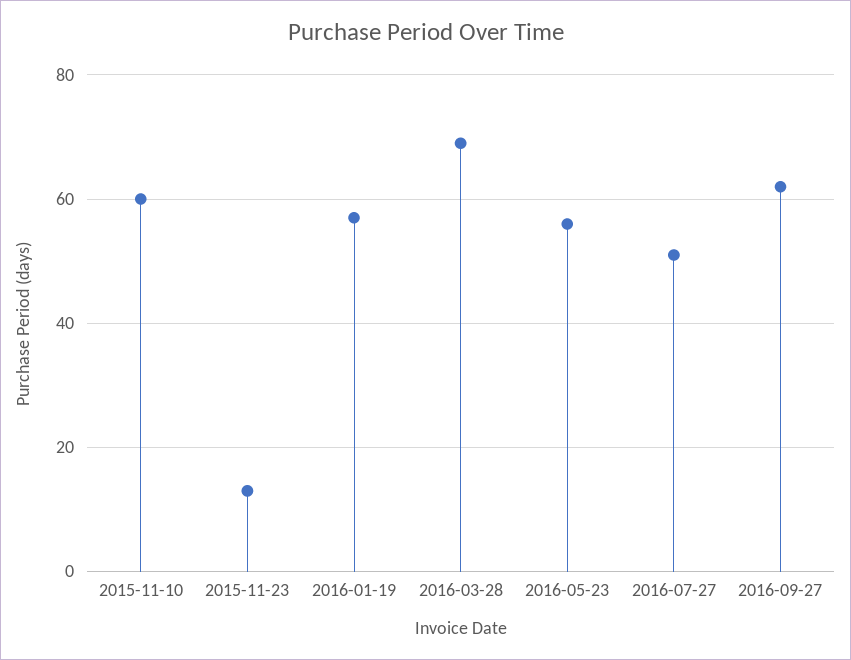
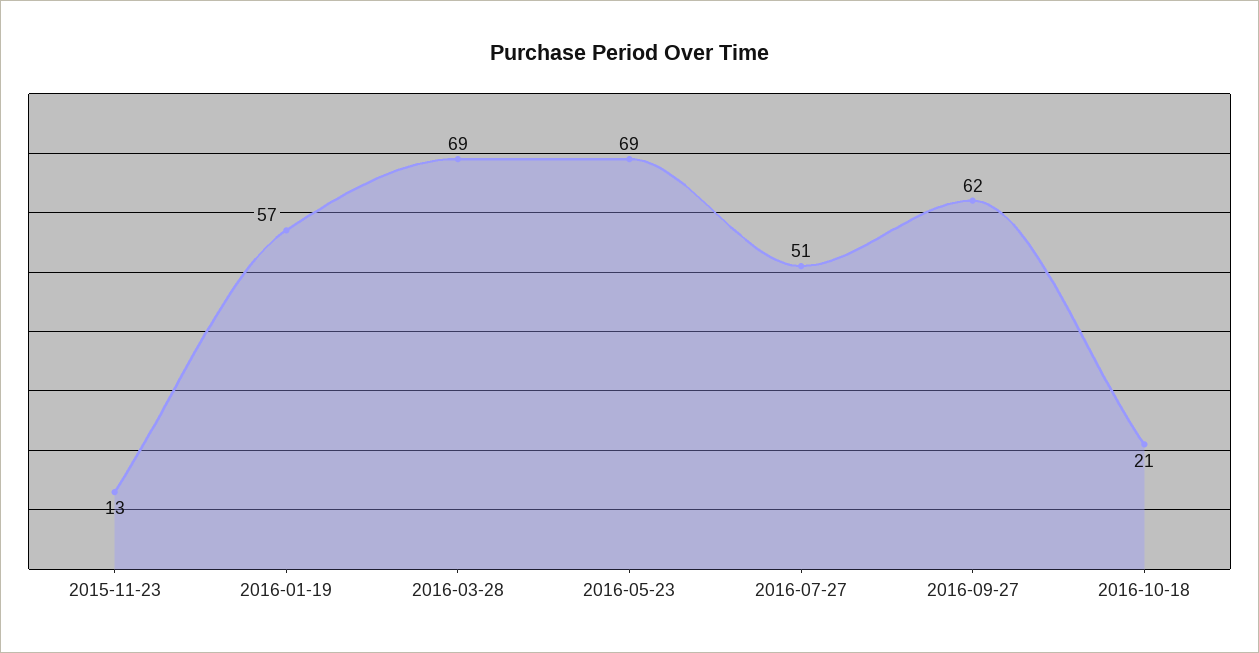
2015-11-10: 60 -> none
2016-05-23: 55 -> 69
2016-10-18: none -> 21

